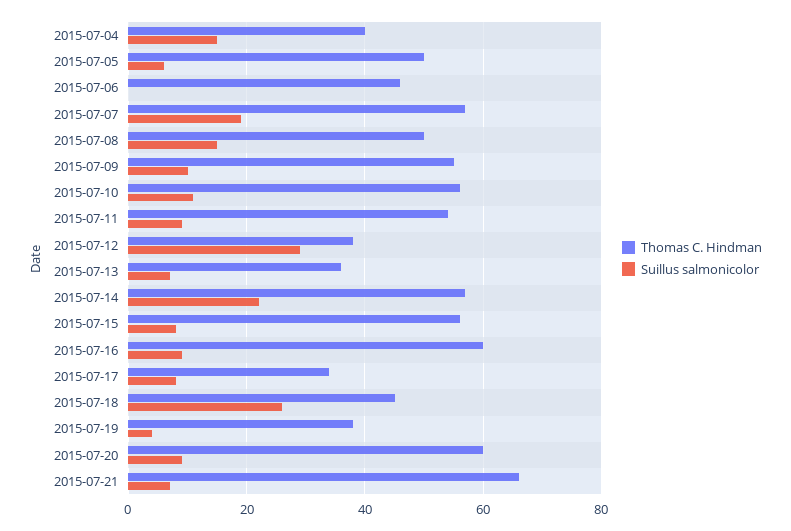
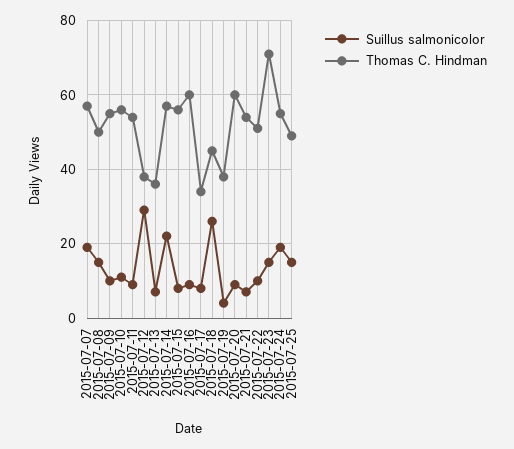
Thomas C. Hindman, 2015-07-04: 40 -> none
Suillus salmonicolor, 2015-07-04: 15 -> none
Thomas C. Hindman, 2015-07-05: 50 -> none
Suillus salmonicolor, 2015-07-05: 5 -> none
Thomas C. Hindman, 2015-07-06: 45 -> none
Suillus salmonicolor, 2015-07-06: 0 -> none
Thomas C. Hindman, 2015-07-21: 65 -> 55
Suillus salmonicolor, 2015-07-22: none -> 10
Thomas C. Hindman, 2015-07-22: none -> 50
Suillus salmonicolor, 2015-07-23: none -> 15
Thomas C. Hindman, 2015-07-23: none -> 70
Suillus salmonicolor, 2015-07-24: none -> 20
Thomas C. Hindman, 2015-07-24: none -> 55
Suillus salmonicolor, 2015-07-25: none -> 15
Thomas C. Hindman, 2015-07-25: none -> 50

